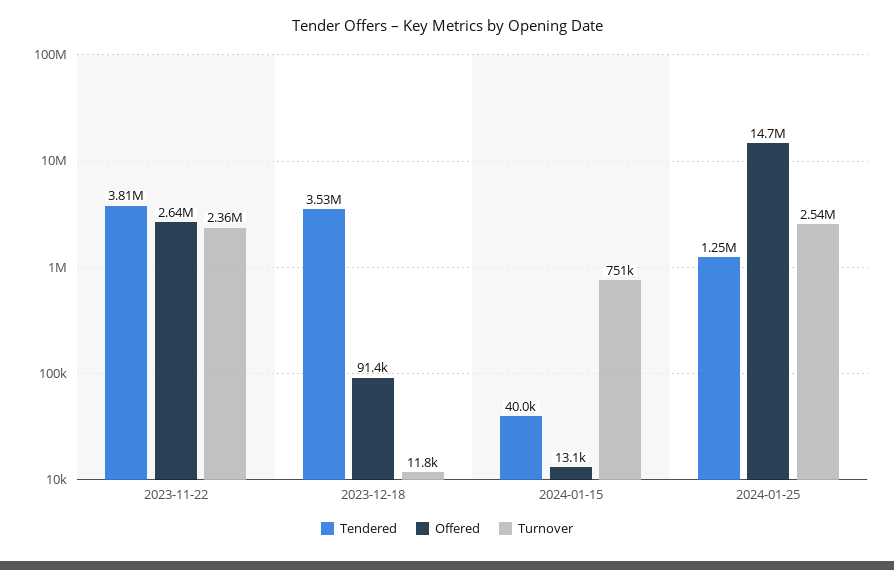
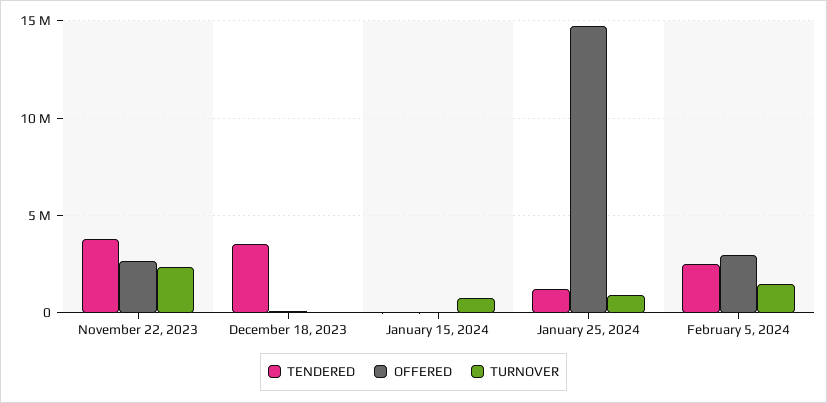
Turnover, 2024-01-25: 2540000 -> 1000000
Tendered, February 5, 2024: none -> 2500000
Offered, February 5, 2024: none -> 3000000
Turnover, February 5, 2024: none -> 1500000

